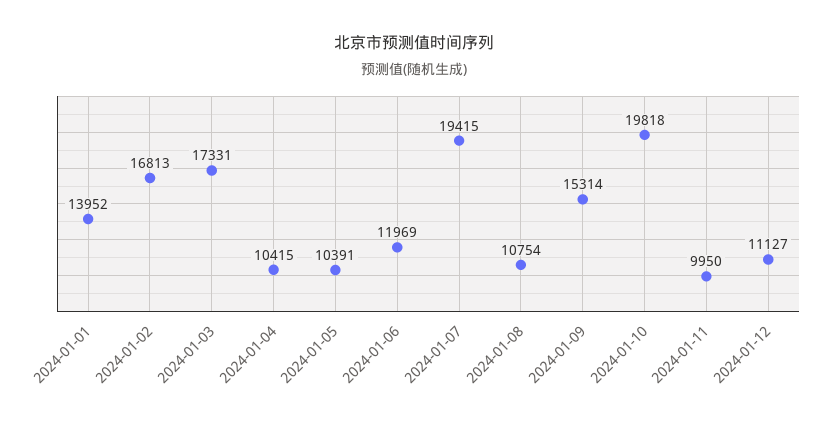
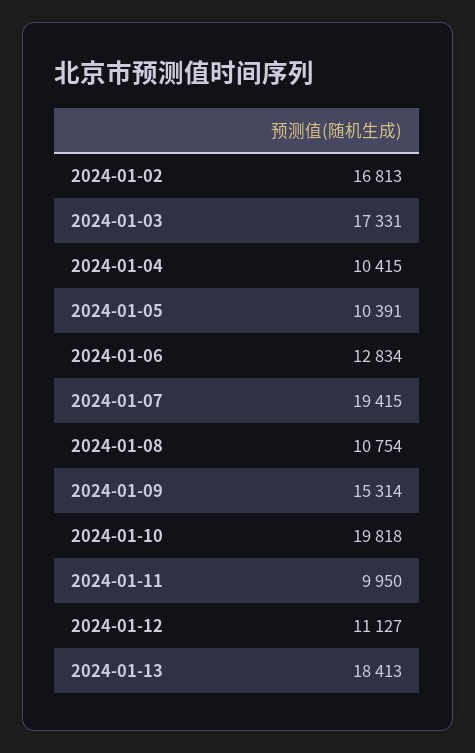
2024-01-01: 13952 -> none
2024-01-06: 11969 -> 12834
2024-01-13: none -> 18413

